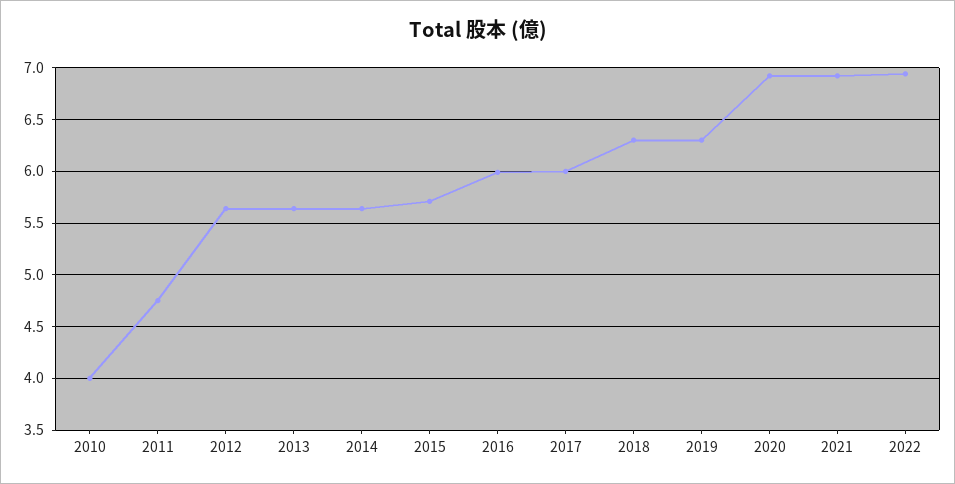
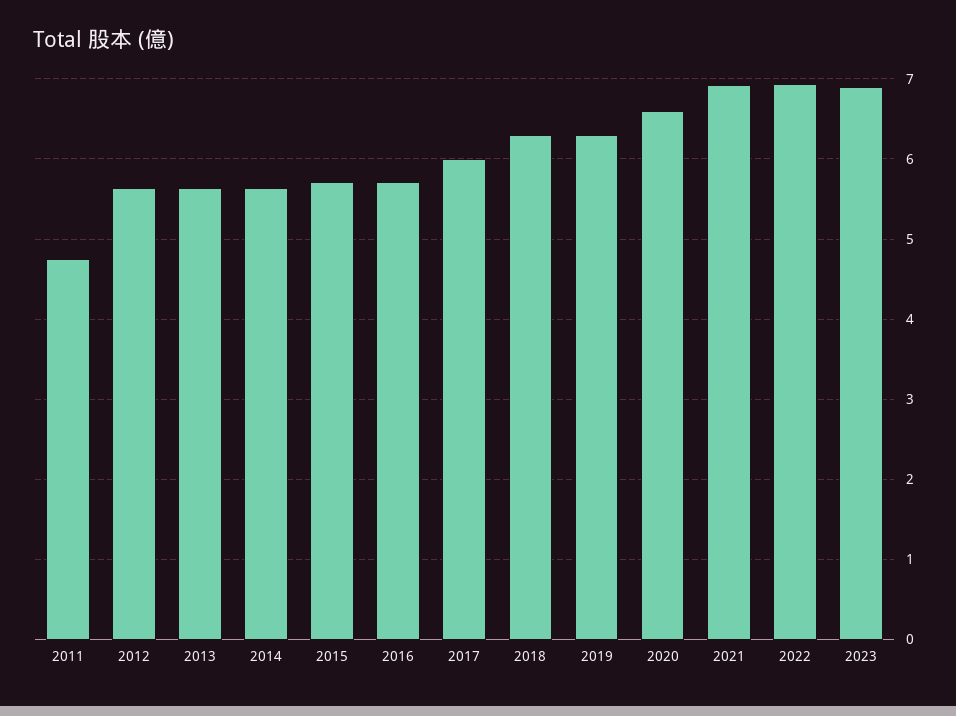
2010: 4 -> none
2016: 6 -> 5.7
2020: 6.9 -> 6.6
2023: none -> 6.9

